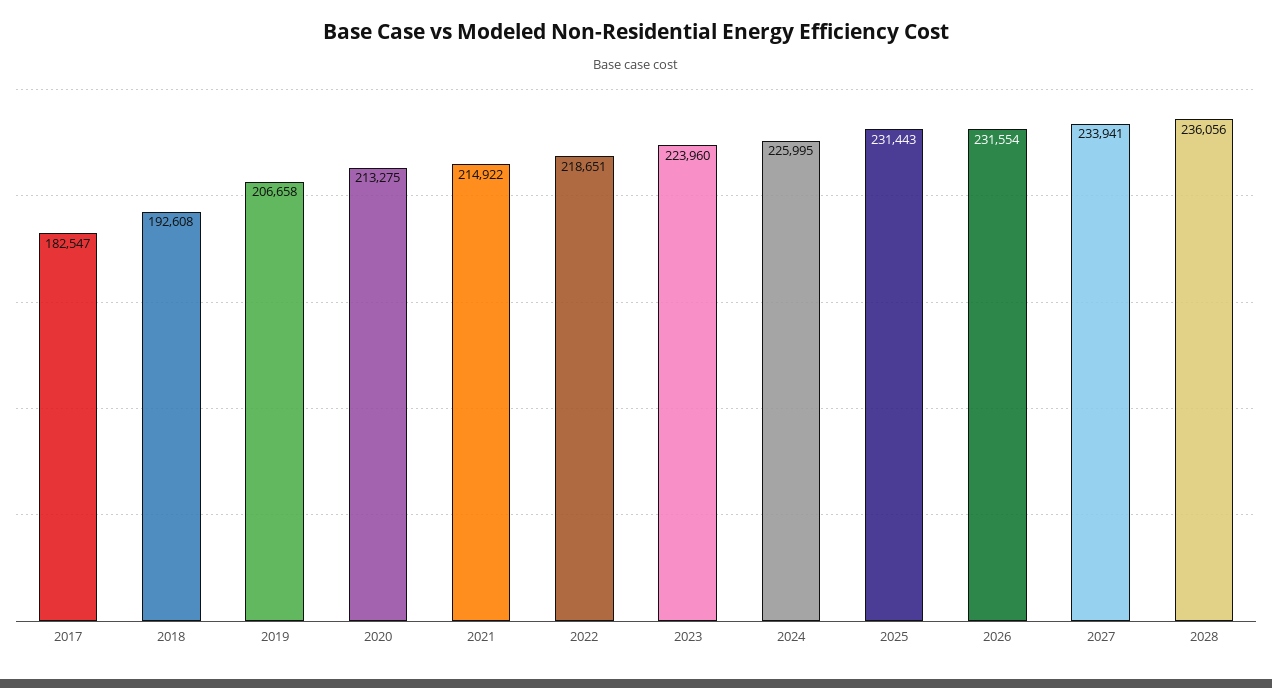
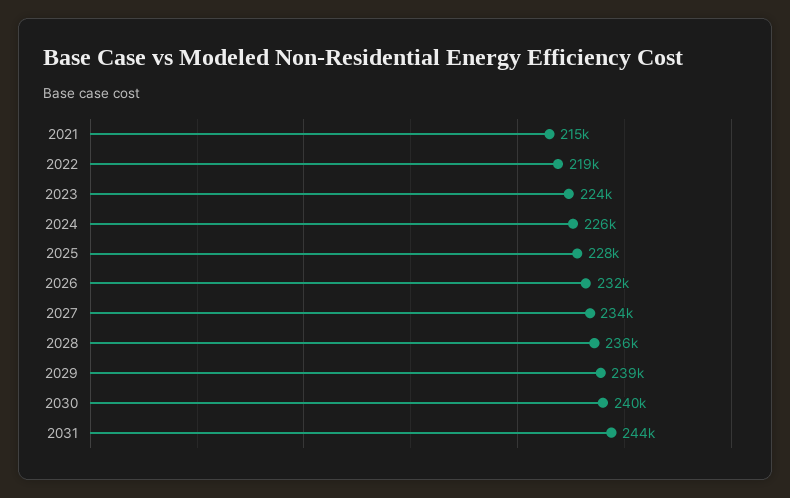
2017: 182547 -> none
2018: 192608 -> none
2019: 206658 -> none
2020: 213275 -> none
2025: 231443 -> 228000
2029: none -> 239000
2030: none -> 240000
2031: none -> 244000

